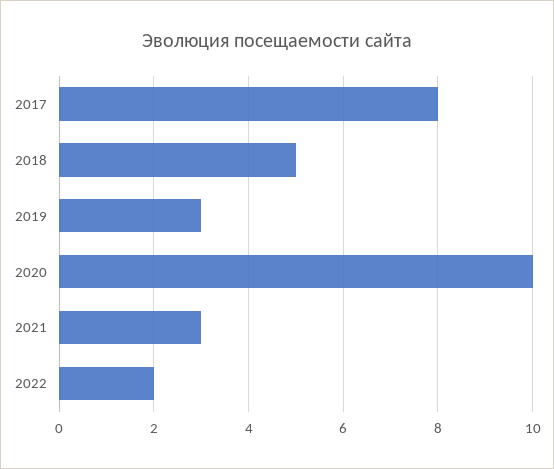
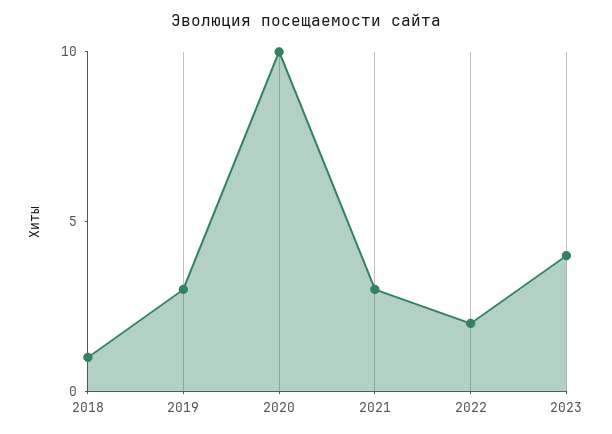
2017: 8 -> none
2018: 5 -> 1
2023: none -> 4

